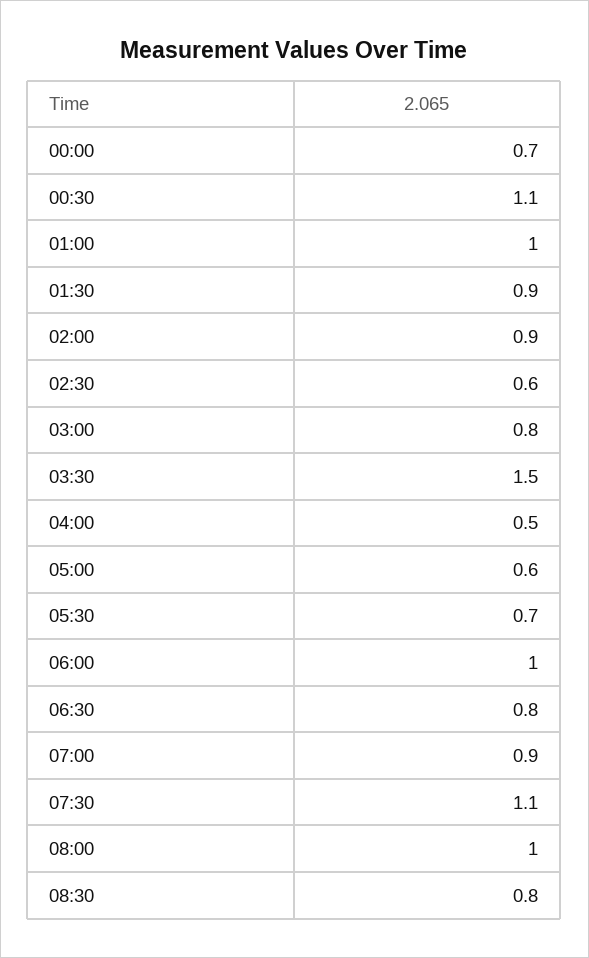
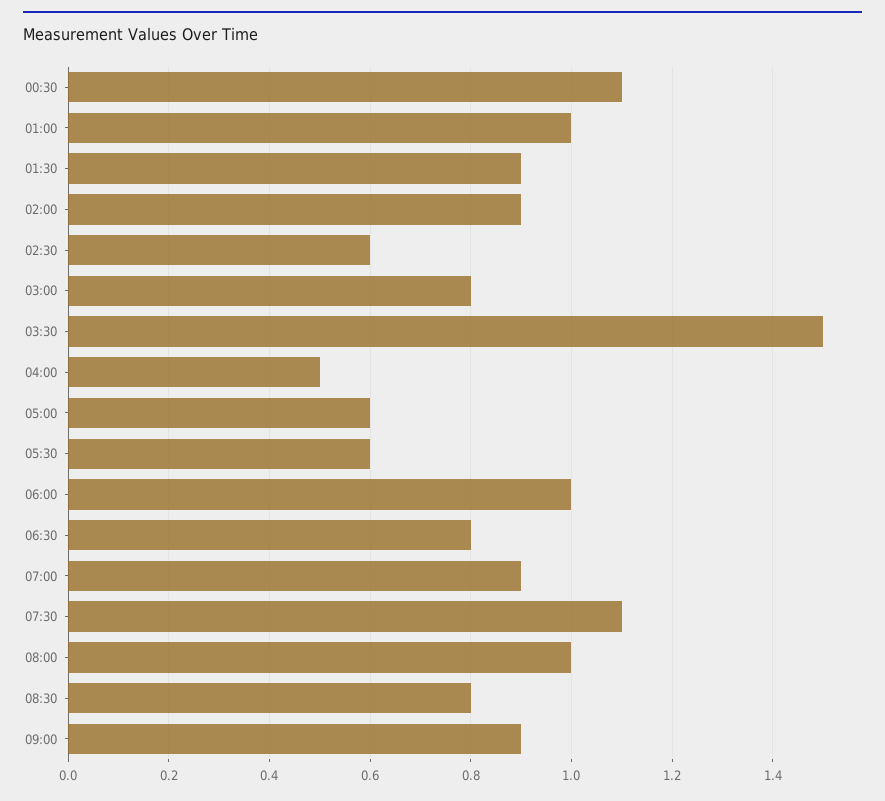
00:00: 0.7 -> none
05:30: 0.7 -> 0.6
09:00: none -> 0.9

